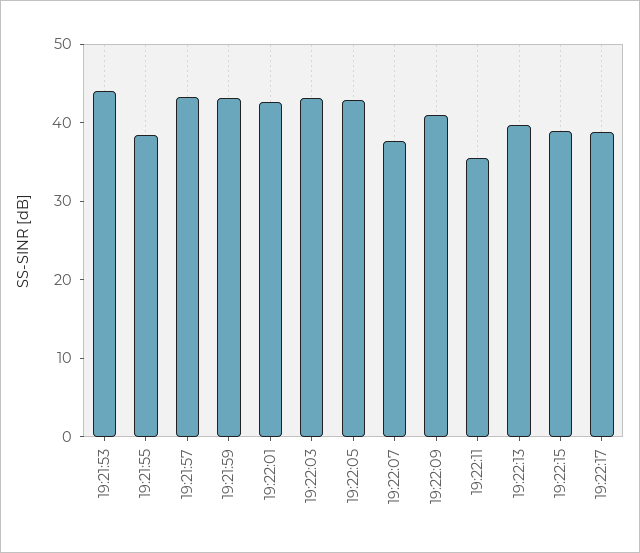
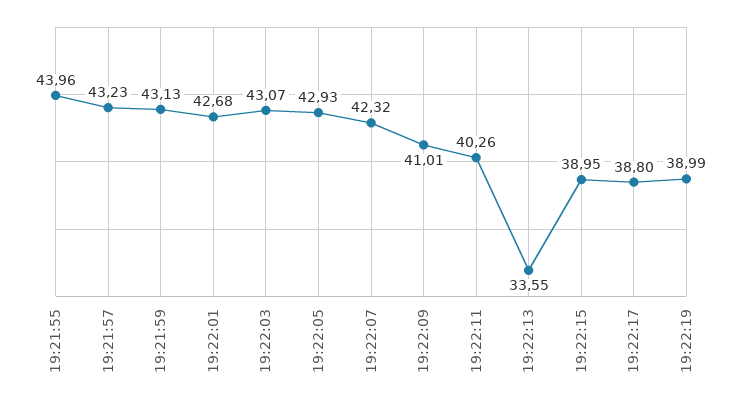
19:21:53: 44 -> none
19:21:55: 38 -> 43.96
19:22:07: 38 -> 42.32
19:22:11: 36 -> 40.26
19:22:13: 40 -> 33.55
19:22:19: none -> 38.99

